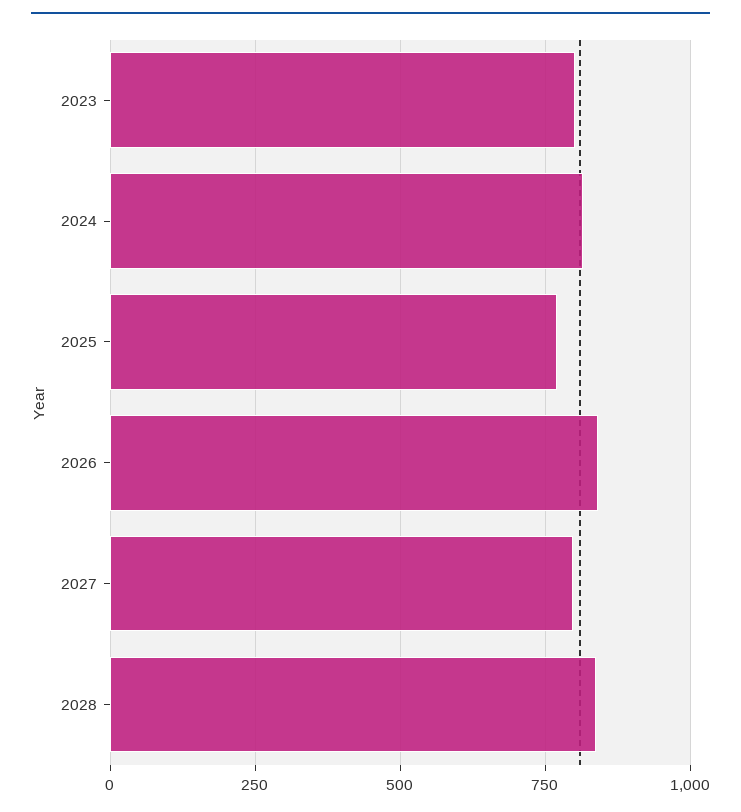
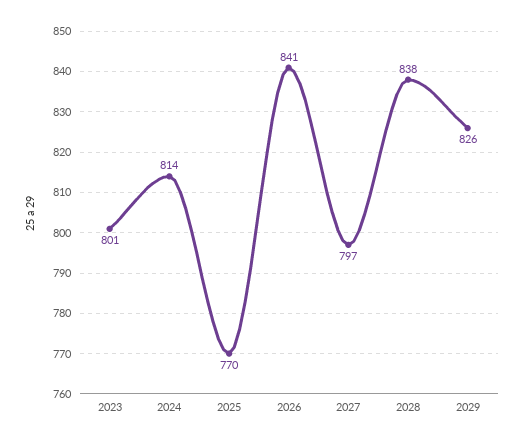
2029: none -> 826

